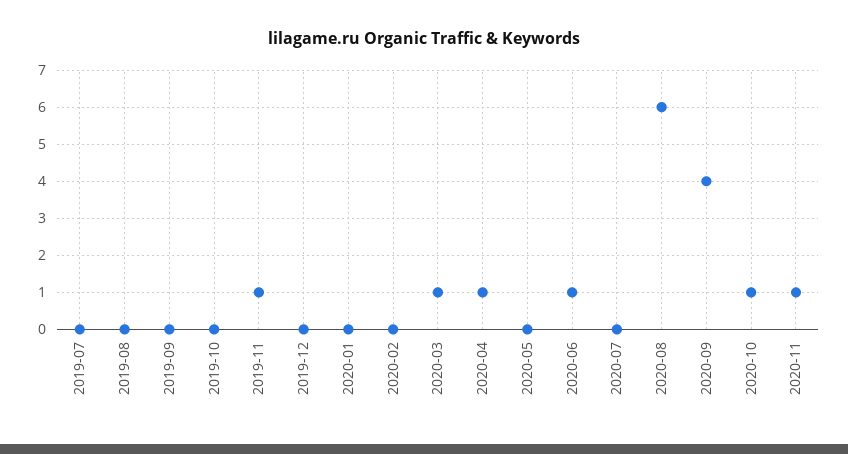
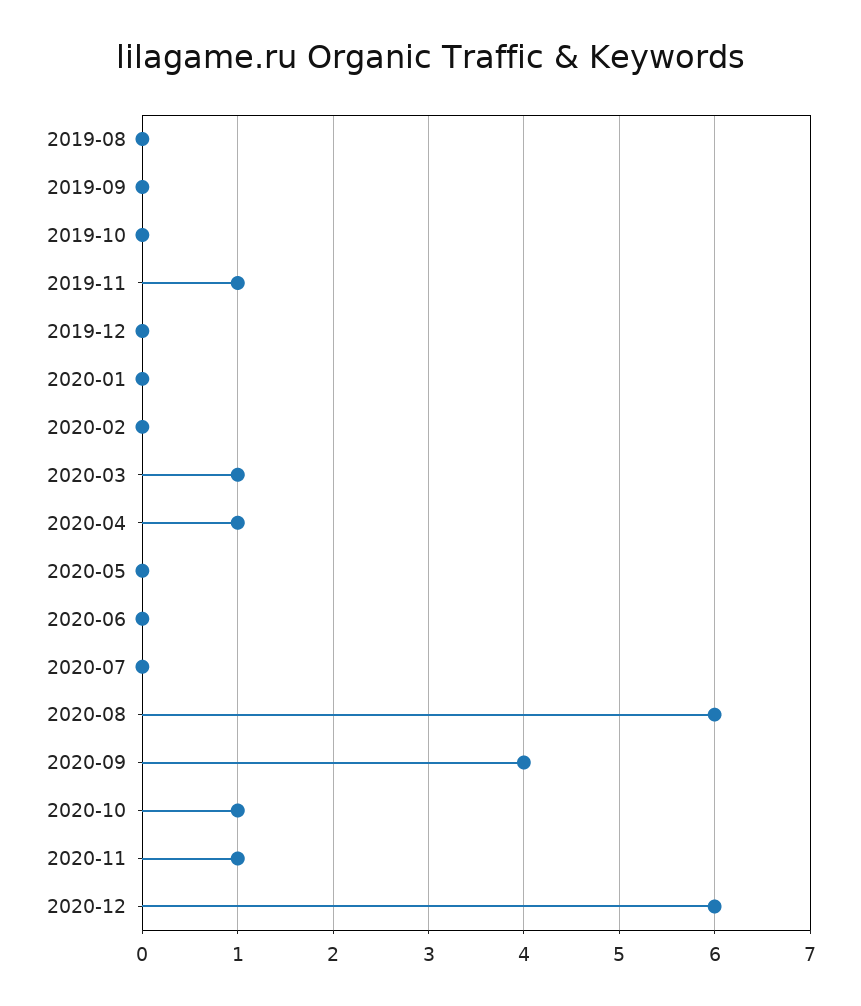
2019-07: 0 -> none
2020-06: 1 -> 0
2020-12: none -> 6

